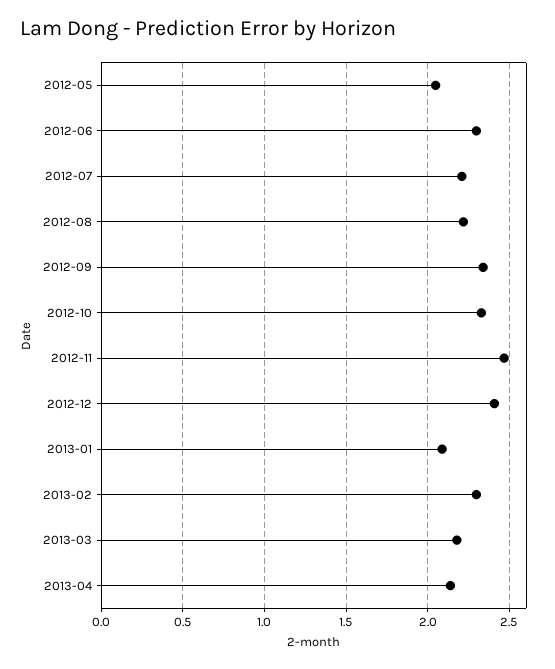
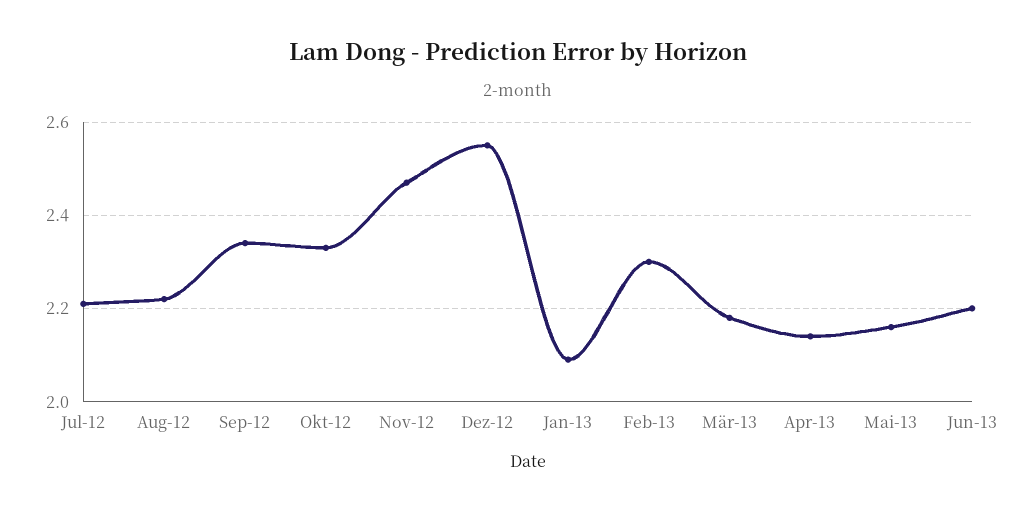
2012-05: 2.05 -> none
2012-06: 2.3 -> none
2012-12: 2.4 -> 2.55
Mai-13: none -> 2.15
Jun-13: none -> 2.2

